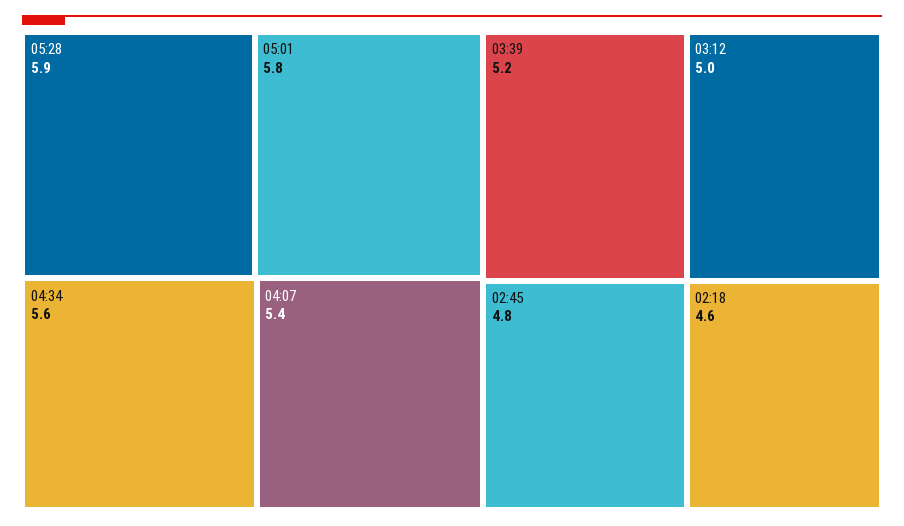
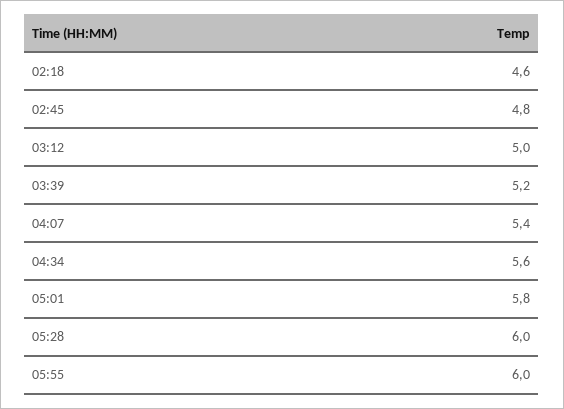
05:28: 5.9 -> 6
05:55: none -> 6

